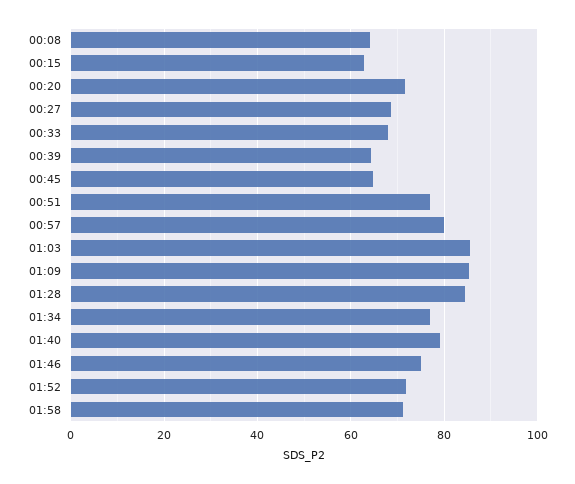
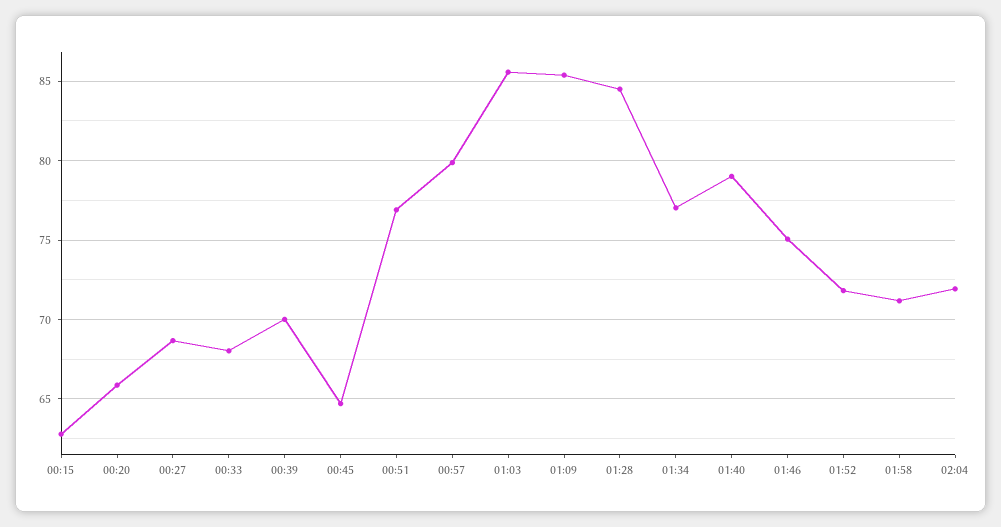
00:08: 64 -> none
00:20: 72 -> 66
00:39: 64 -> 70
02:04: none -> 72

